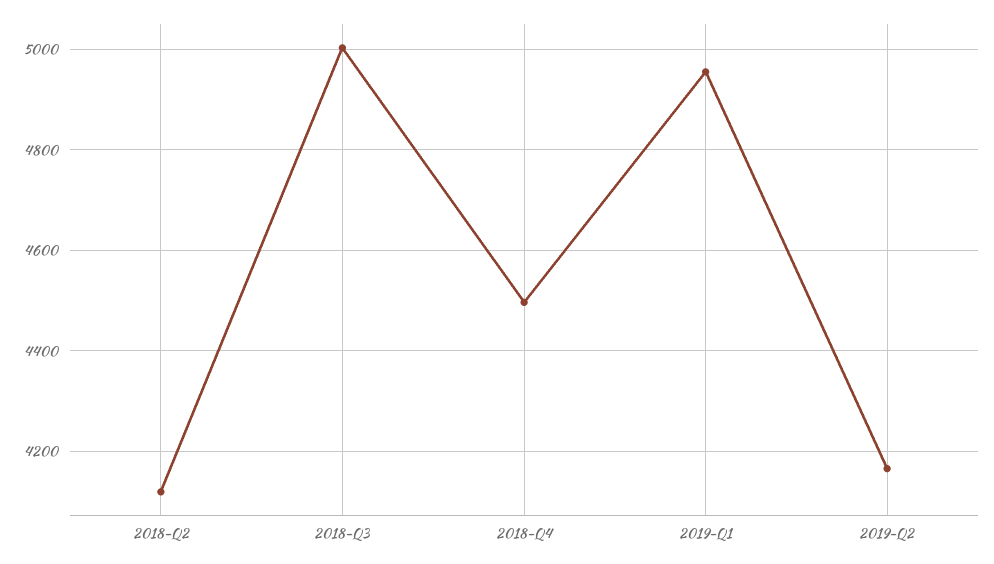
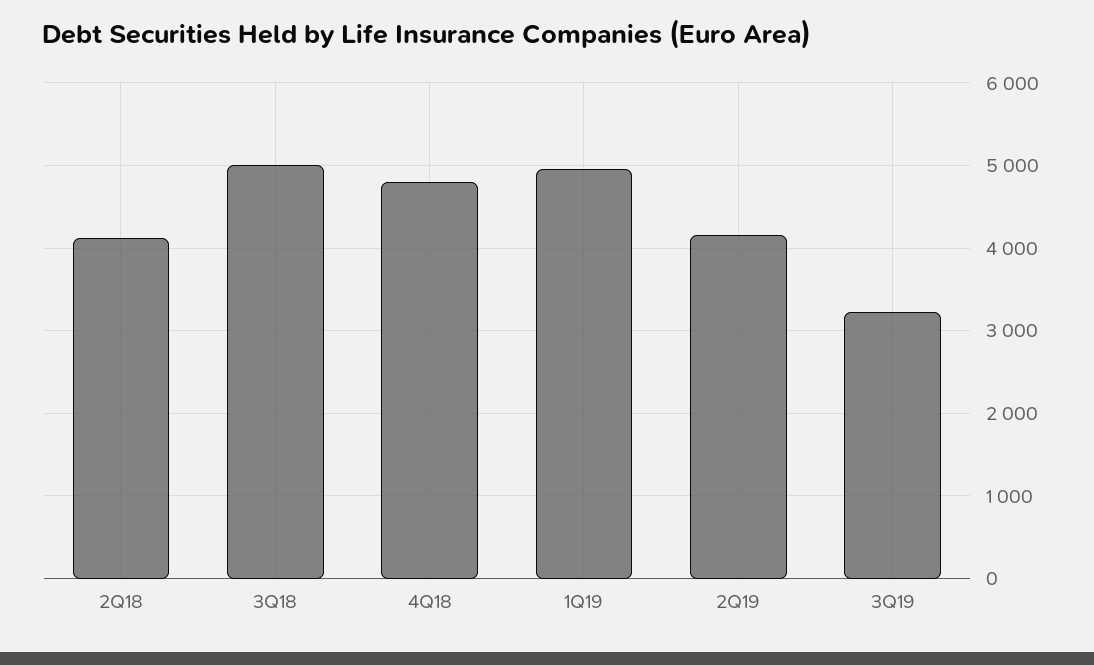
2018-Q4: 4500 -> 4800
3Q19: none -> 3200

